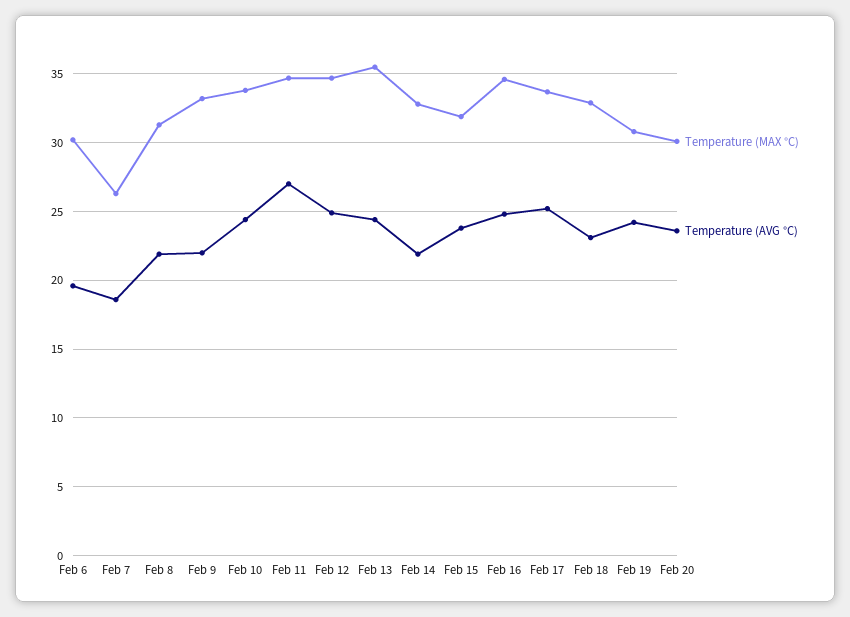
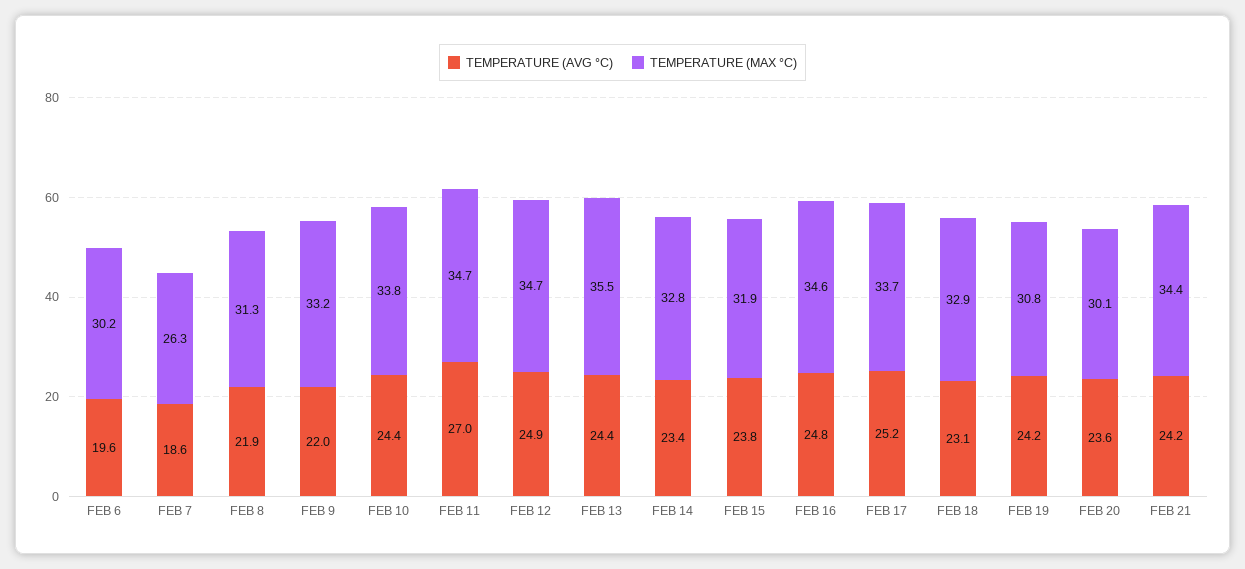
Temperature (AVG °C), Feb 14: 22 -> 23.4
Temperature (AVG °C), FEB 21: none -> 24.2
Temperature (MAX °C), FEB 21: none -> 34.4

